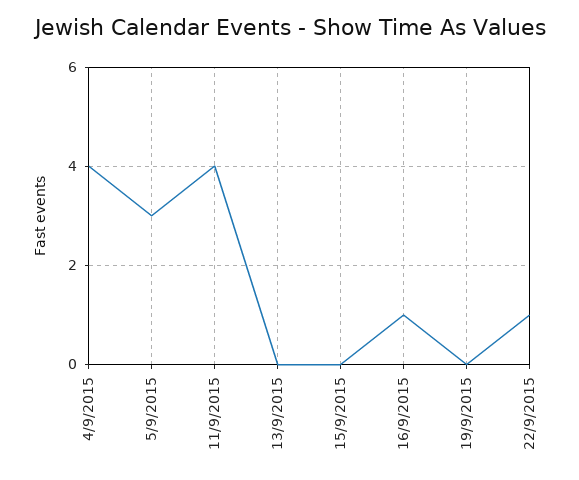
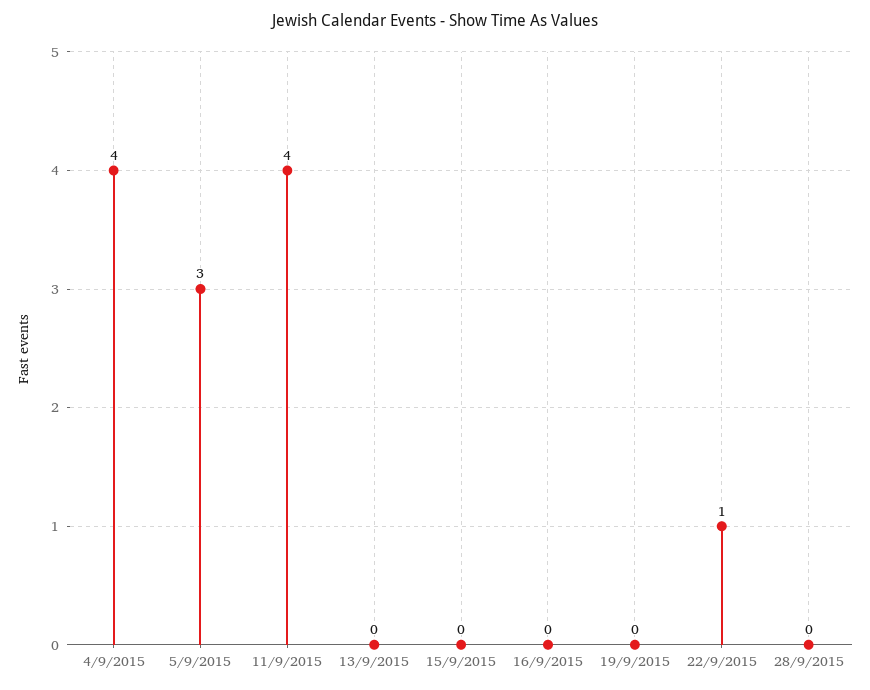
16/9/2015: 1 -> 0
28/9/2015: none -> 0

